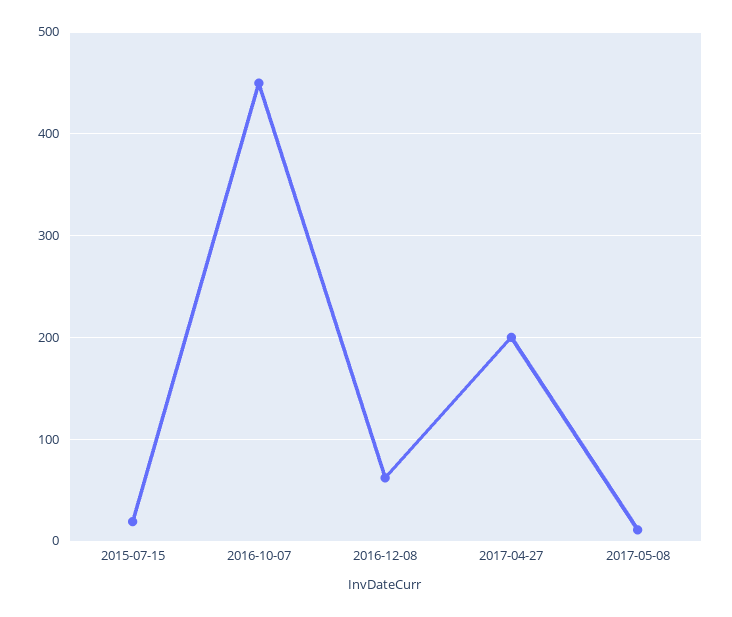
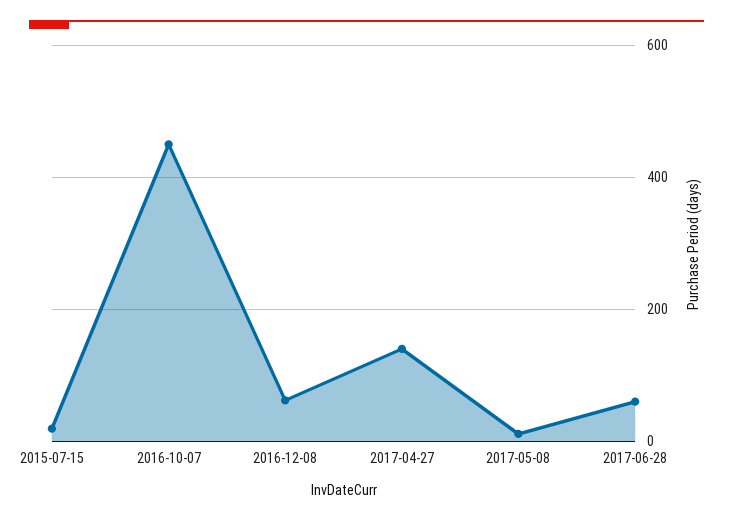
2017-04-27: 200 -> 140
2017-06-28: none -> 60

